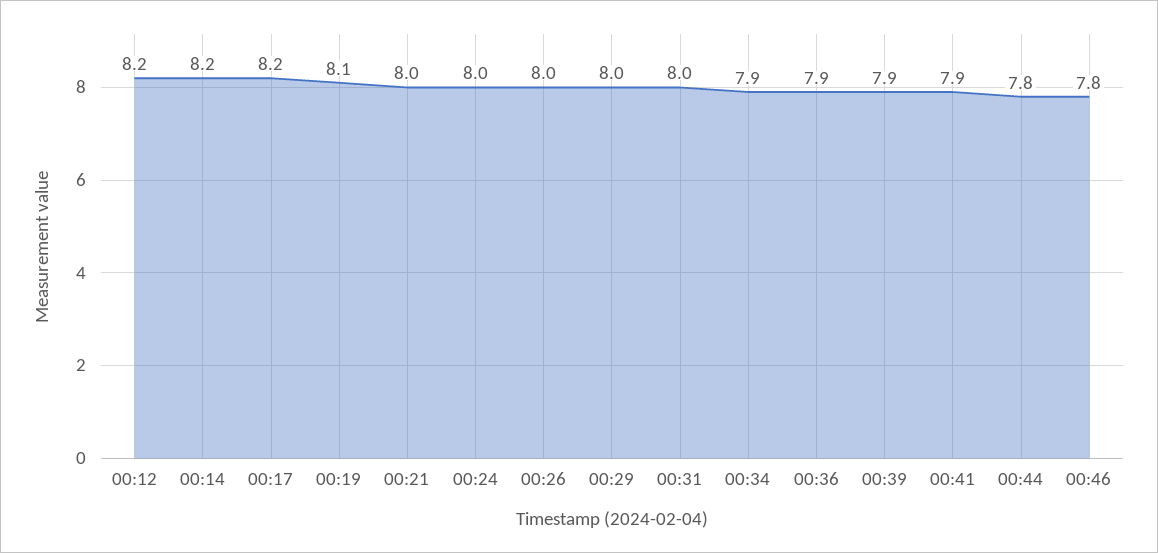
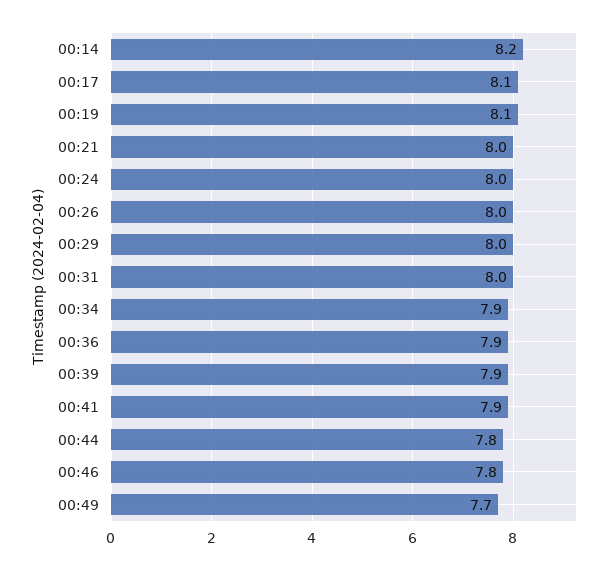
00:12: 8.2 -> none
00:17: 8.2 -> 8.1
00:49: none -> 7.7

